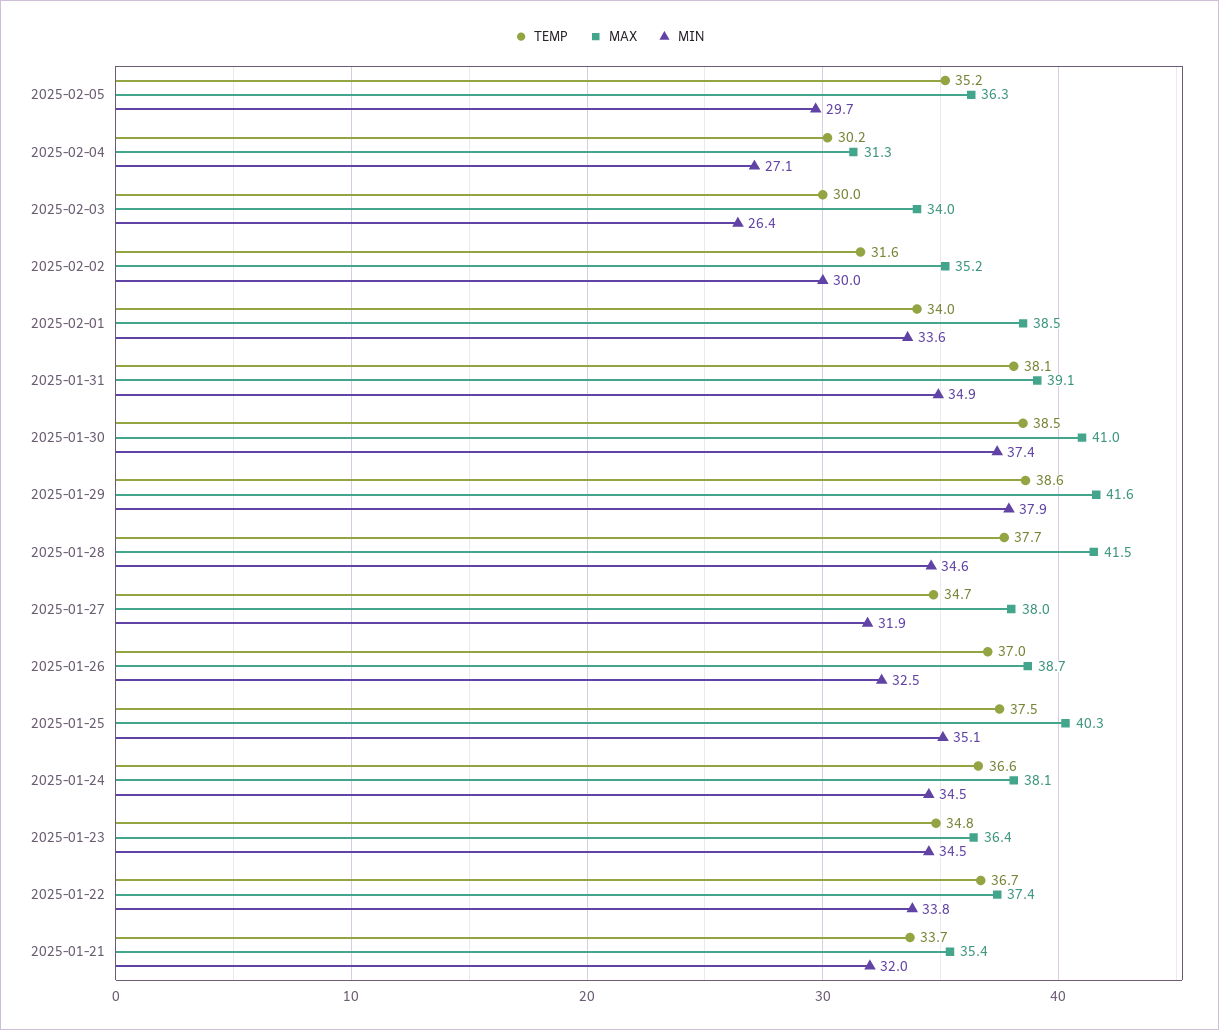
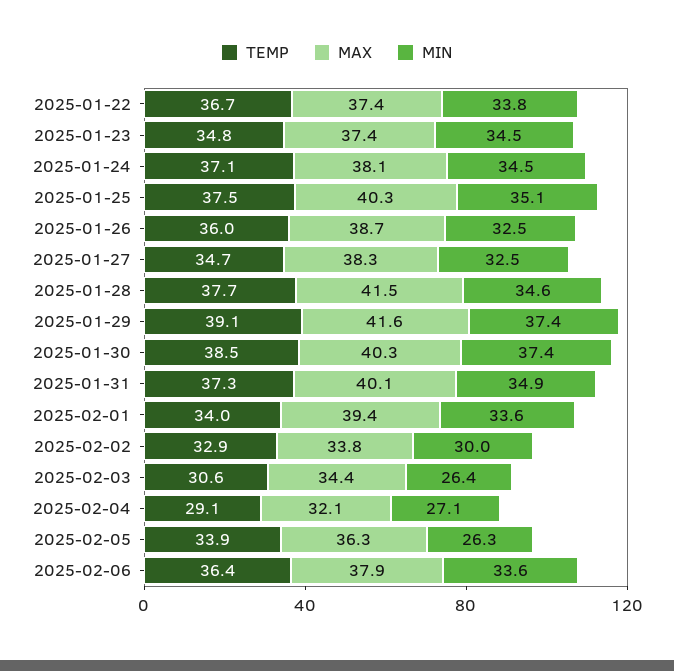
TEMP, 2025-02-05: 35.2 -> 33.9
MIN, 2025-02-05: 29.7 -> 26.3
TEMP, 2025-02-04: 30.2 -> 29.1
MAX, 2025-02-04: 31.3 -> 32.1
TEMP, 2025-02-03: 30 -> 30.6
MAX, 2025-02-03: 34 -> 34.4
TEMP, 2025-02-02: 31.6 -> 32.9
MAX, 2025-02-02: 35.2 -> 33.8
MAX, 2025-02-01: 38.5 -> 39.4
TEMP, 2025-01-31: 38.1 -> 37.3
MAX, 2025-01-31: 39.1 -> 40.1
MAX, 2025-01-30: 41 -> 40.3
TEMP, 2025-01-29: 38.6 -> 39.1
MIN, 2025-01-29: 37.9 -> 37.4
MAX, 2025-01-27: 38 -> 38.3
MIN, 2025-01-27: 31.9 -> 32.5
TEMP, 2025-01-26: 37 -> 36
TEMP, 2025-01-24: 36.6 -> 37.1
MAX, 2025-01-23: 36.4 -> 37.4
TEMP, 2025-01-21: 33.7 -> none
MAX, 2025-01-21: 35.4 -> none
MIN, 2025-01-21: 32 -> none
TEMP, 2025-02-06: none -> 36.4
MAX, 2025-02-06: none -> 37.9
MIN, 2025-02-06: none -> 33.6

